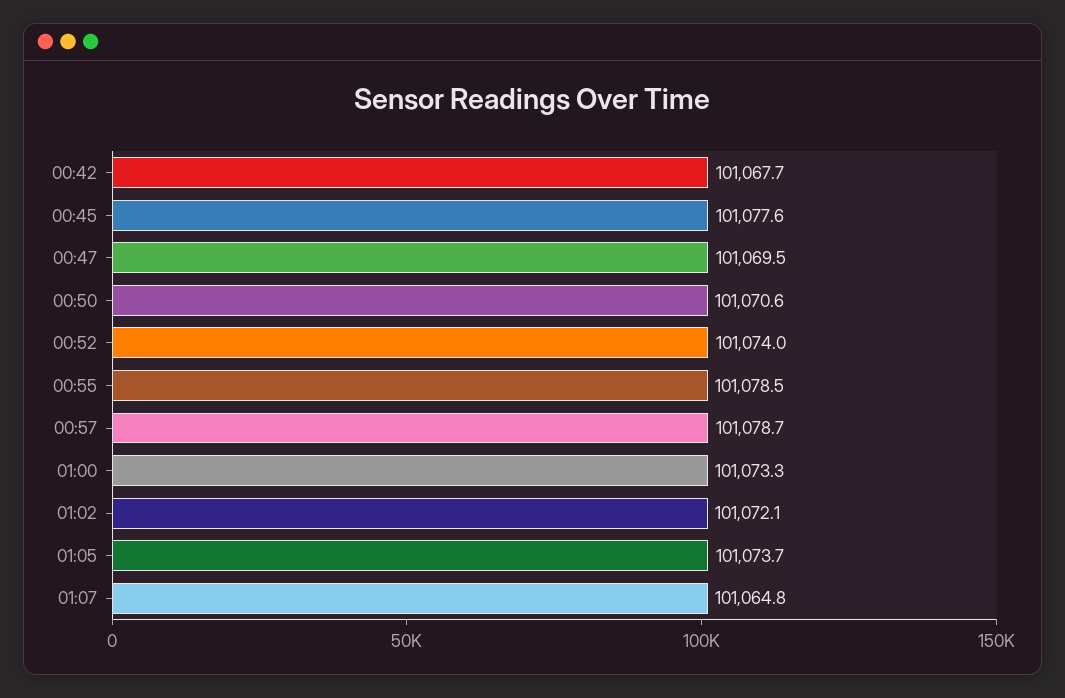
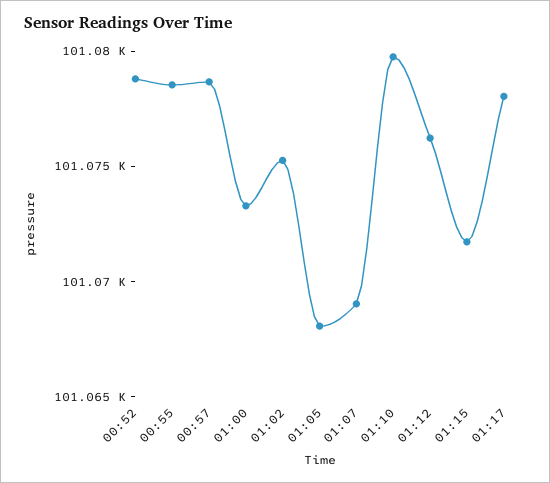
00:42: 101067.7 -> none
00:45: 101077.6 -> none
00:47: 101069.5 -> none
00:50: 101070.6 -> none
00:52: 101074 -> 101079
01:02: 101072.1 -> 101075
01:05: 101073.7 -> 101068
01:07: 101064.8 -> 101069
01:10: none -> 101080
01:12: none -> 101076
01:15: none -> 101072
01:17: none -> 101078

